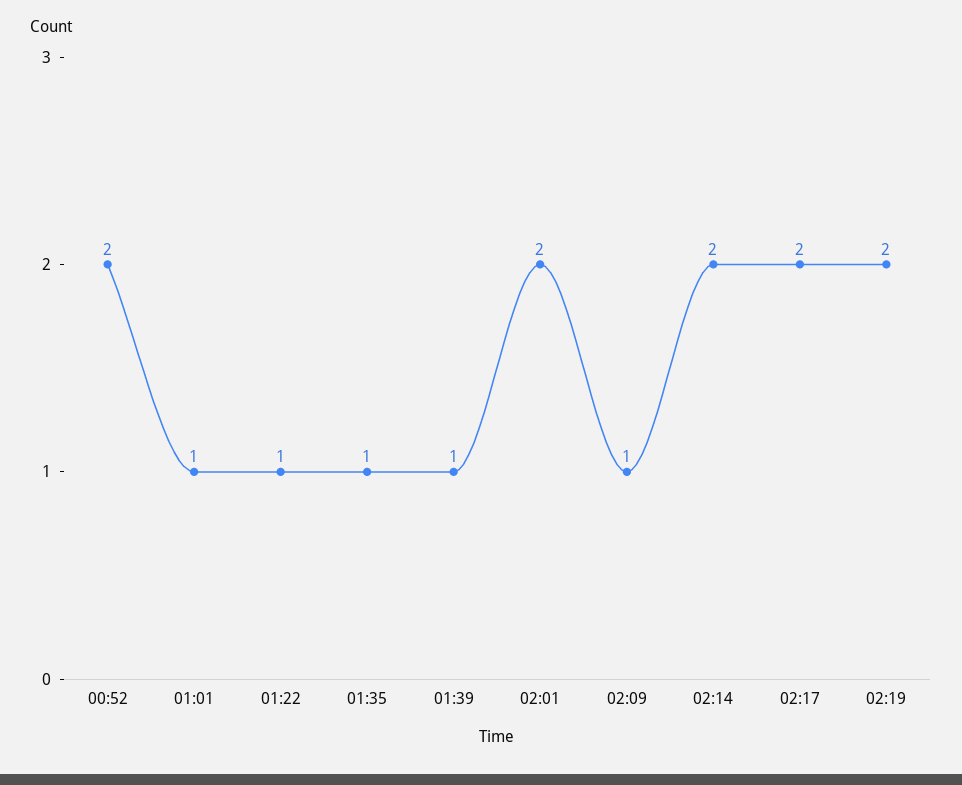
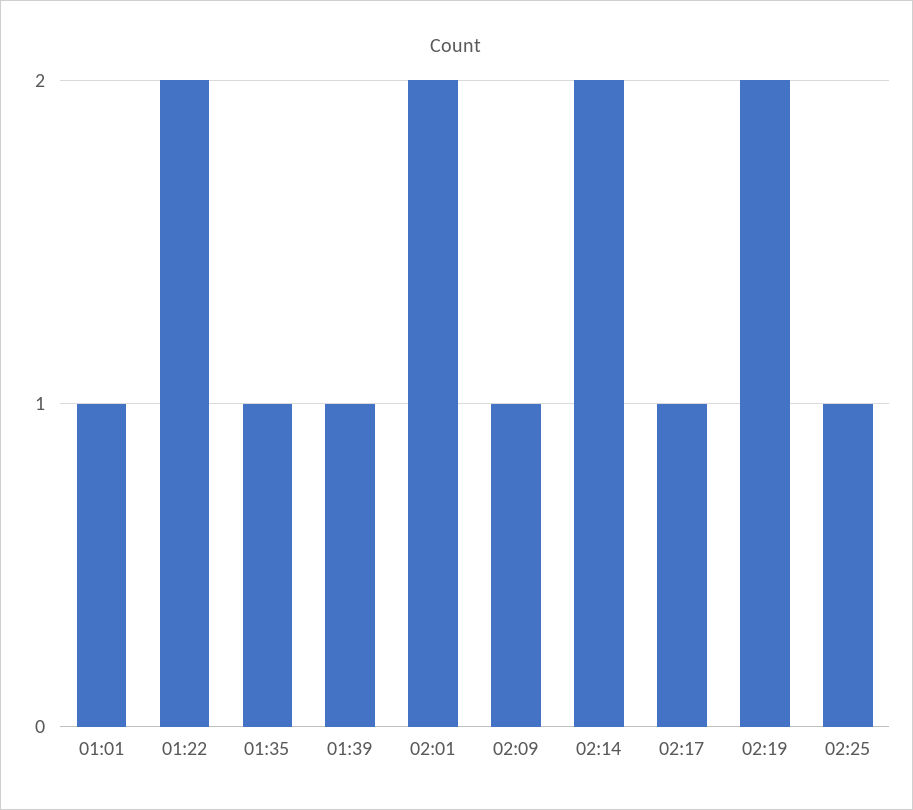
00:52: 2 -> none
01:22: 1 -> 2
02:17: 2 -> 1
02:25: none -> 1

